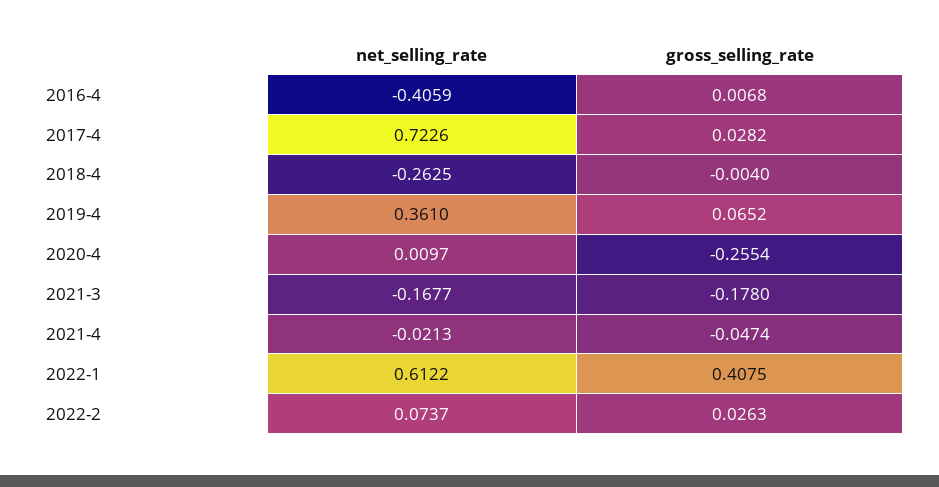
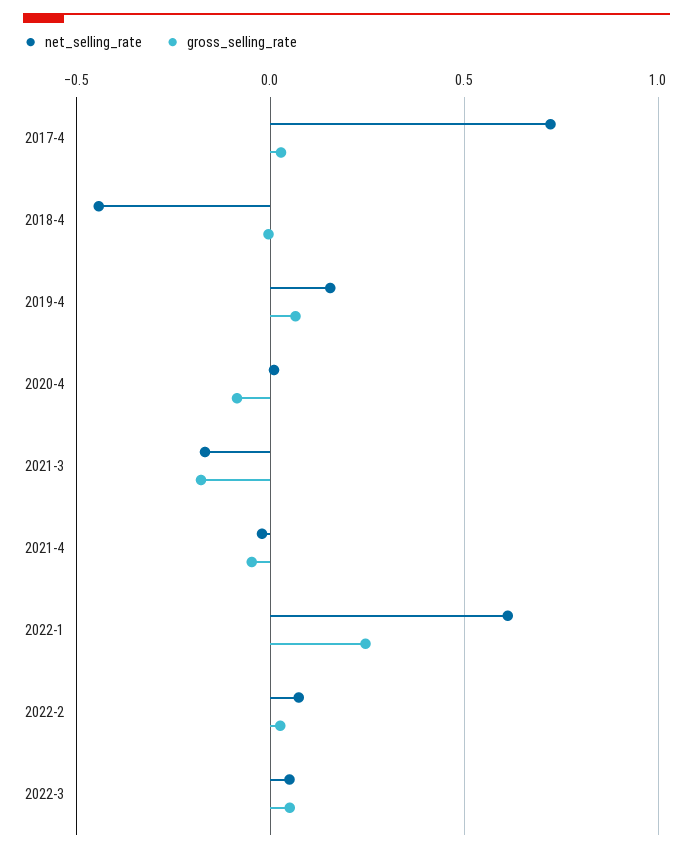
net_selling_rate, 2016-4: -0.4059 -> none
gross_selling_rate, 2016-4: 0.0068 -> none
net_selling_rate, 2018-4: -0.2625 -> -0.45
net_selling_rate, 2019-4: 0.361 -> 0.15
gross_selling_rate, 2020-4: -0.2554 -> -0.1
gross_selling_rate, 2022-1: 0.4075 -> 0.25
net_selling_rate, 2022-3: none -> 0.05
gross_selling_rate, 2022-3: none -> 0.05

